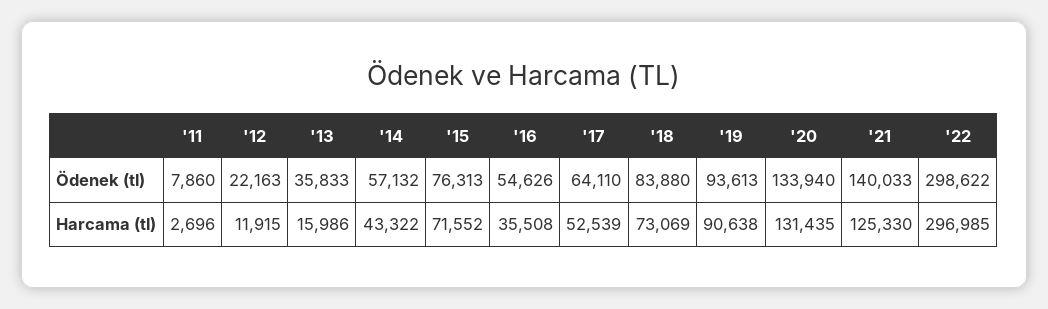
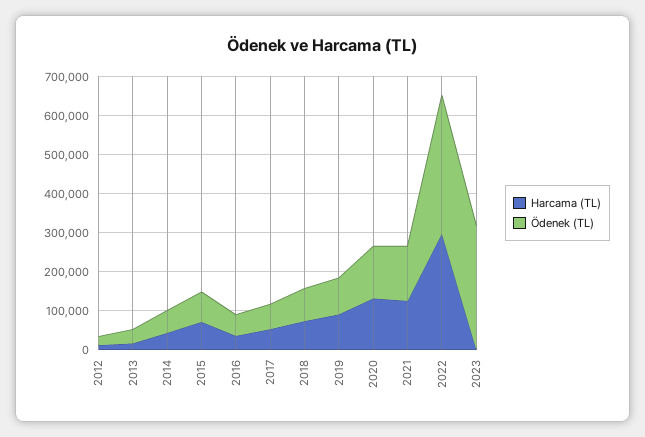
Ödenek (tl), '11: 7860 -> none
Ödenek (tl), '22: 298622 -> 350000
Harcama (tl), '11: 2696 -> none
Harcama (tl), 2023: none -> 0
Ödenek (tl), 2023: none -> 325000

